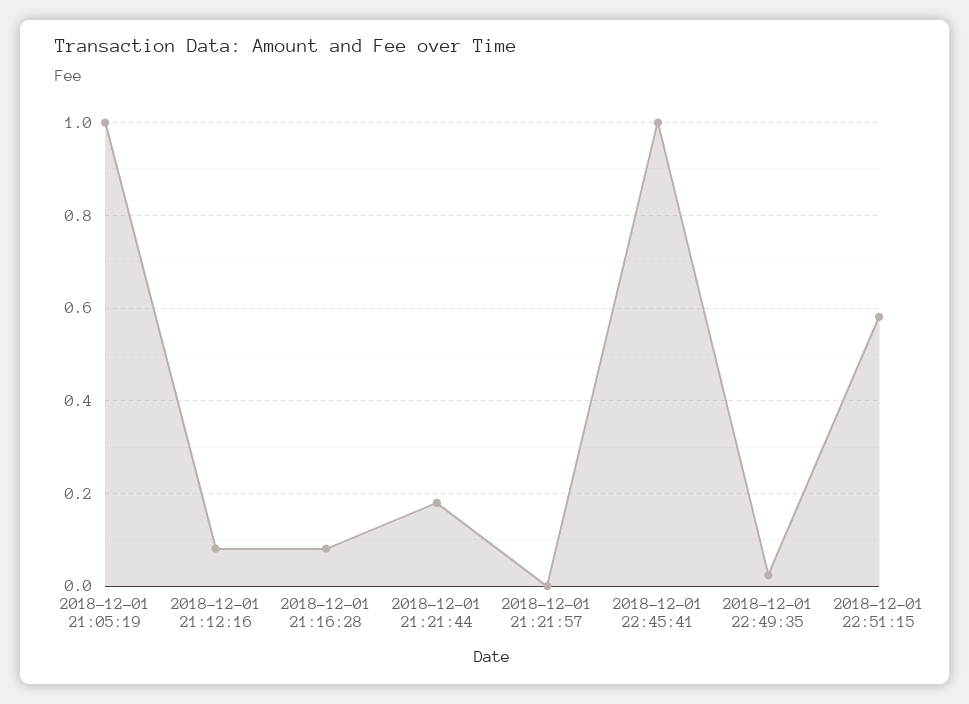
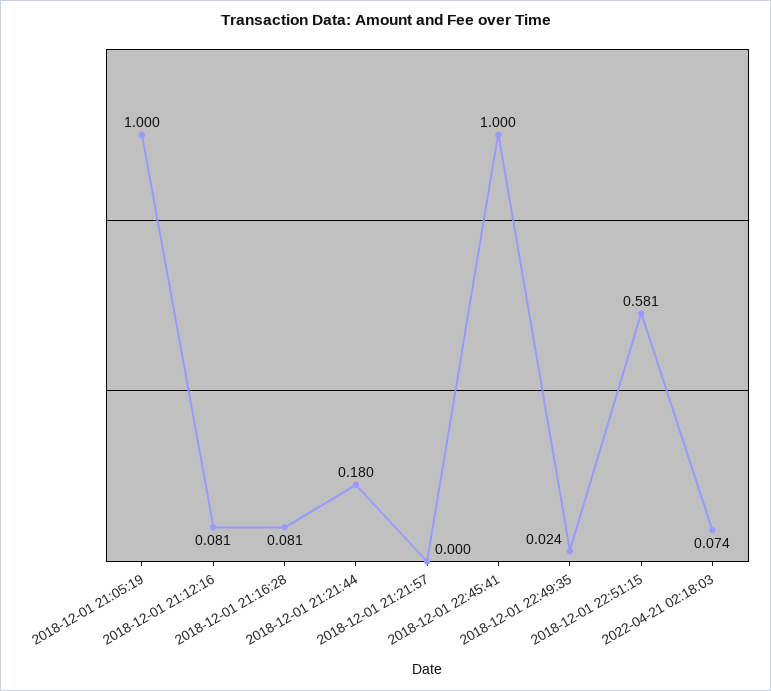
2022-04-21 02:18:03: none -> 0.074

